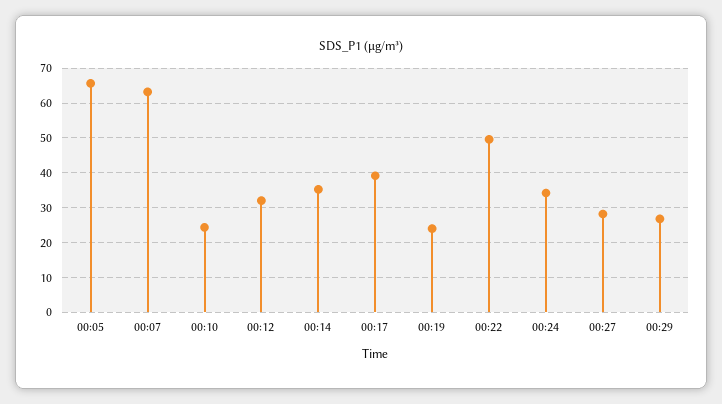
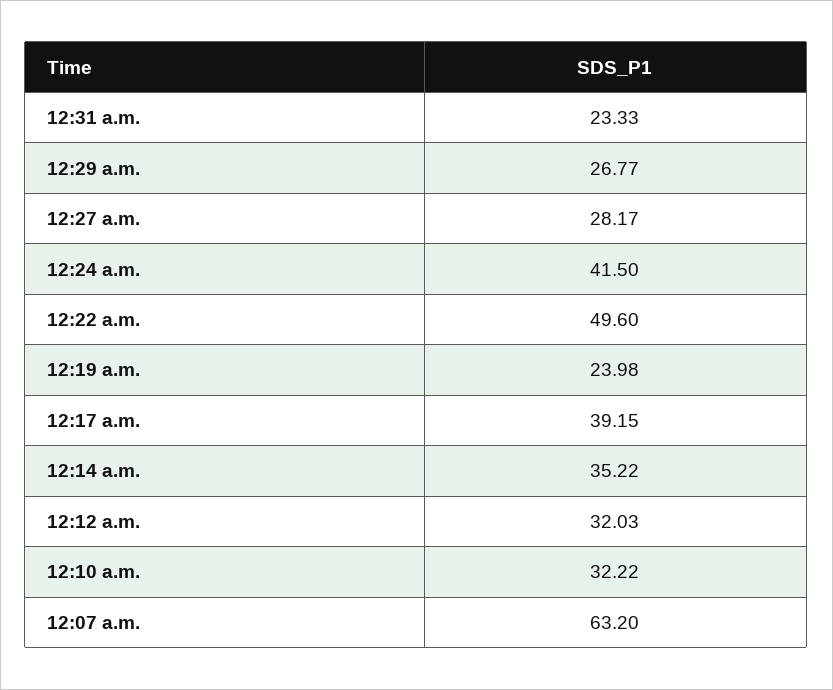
00:05: 66 -> none
00:10: 24 -> 32.22
00:24: 34 -> 41.5
12:31 a.m.: none -> 23.33

